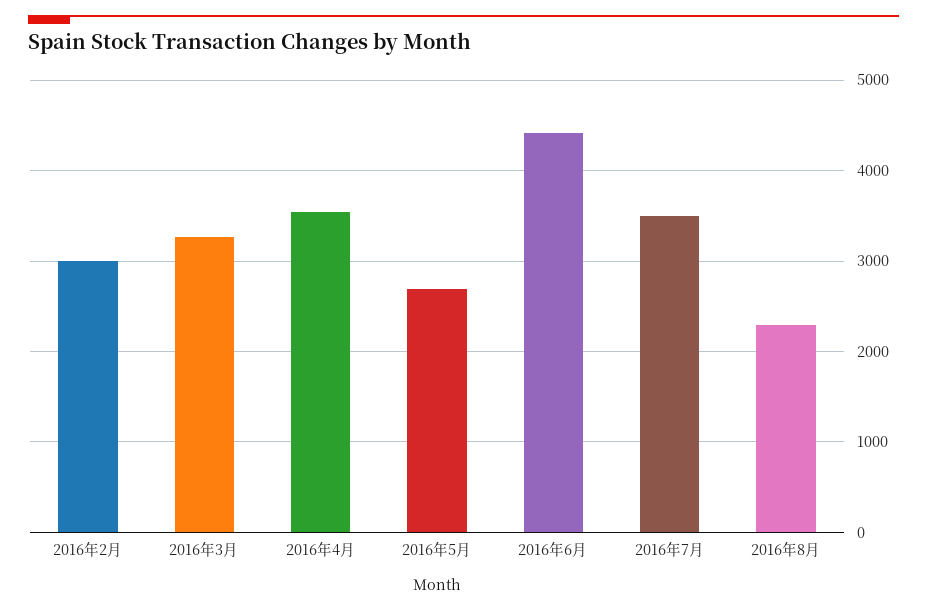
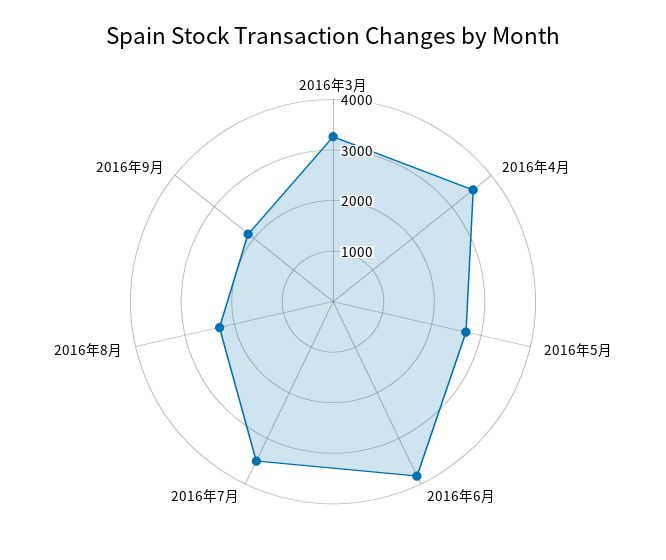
2016年2月: 3000 -> none
2016年6月: 4400 -> 3800
2016年9月: none -> 2200

